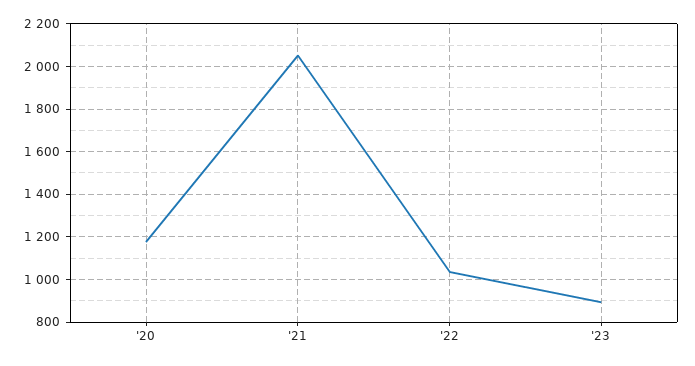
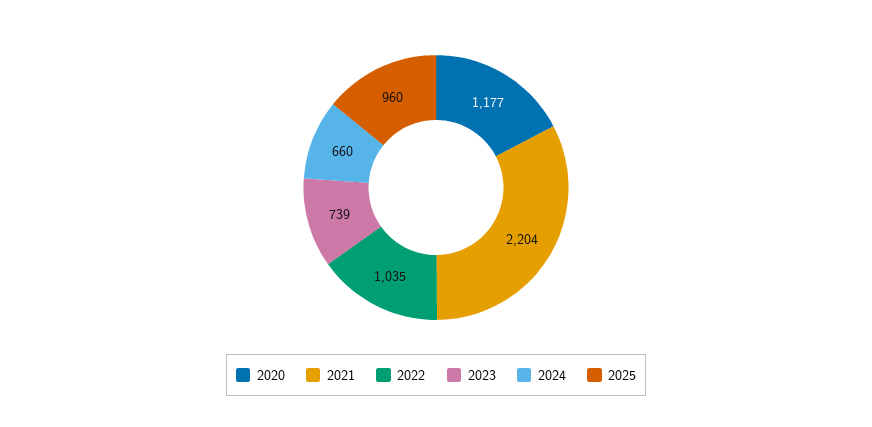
'21: 2050 -> 2204
'23: 900 -> 739
2024: none -> 660
2025: none -> 960

